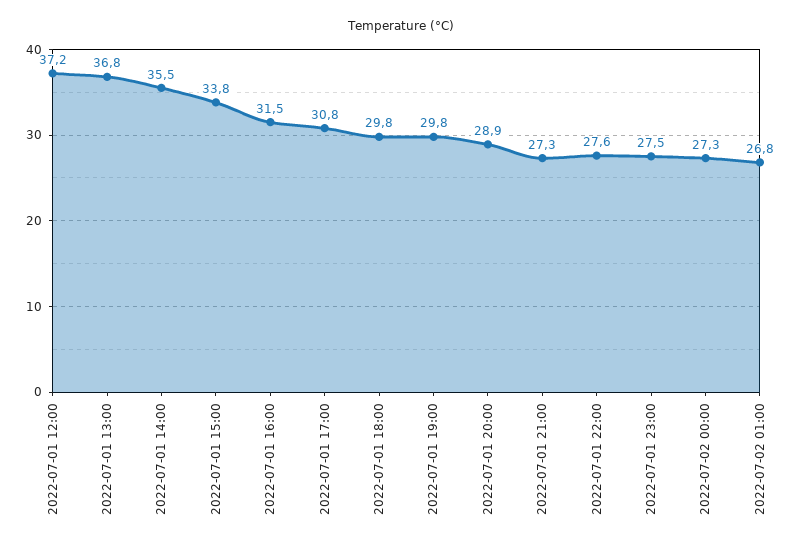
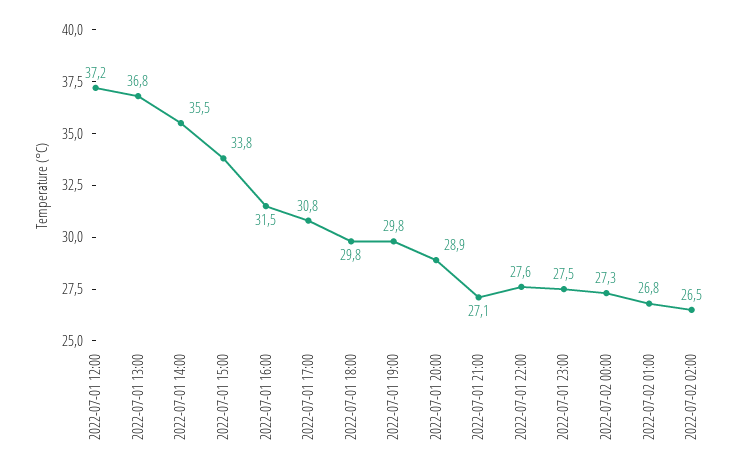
2022-07-01 21:00: 27.3 -> 27.1
2022-07-02 02:00: none -> 26.5

